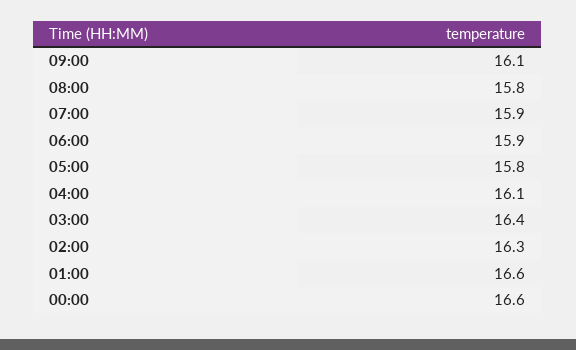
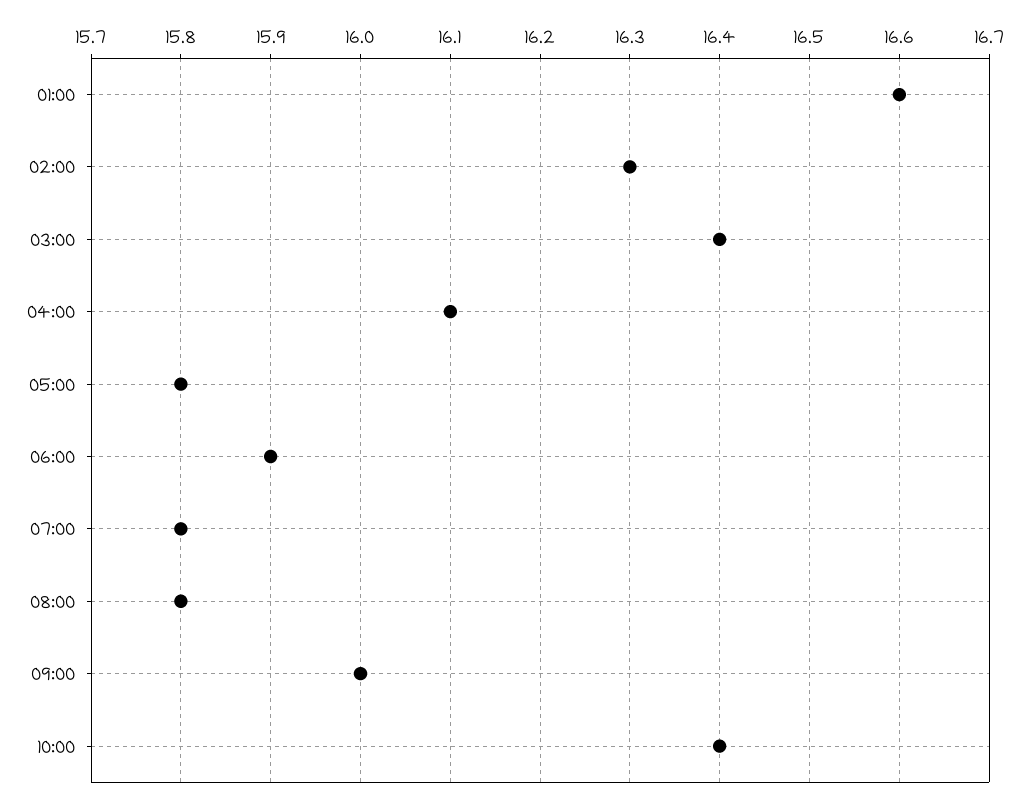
09:00: 16.1 -> 16
07:00: 15.9 -> 15.8
00:00: 16.6 -> none
10:00: none -> 16.4

